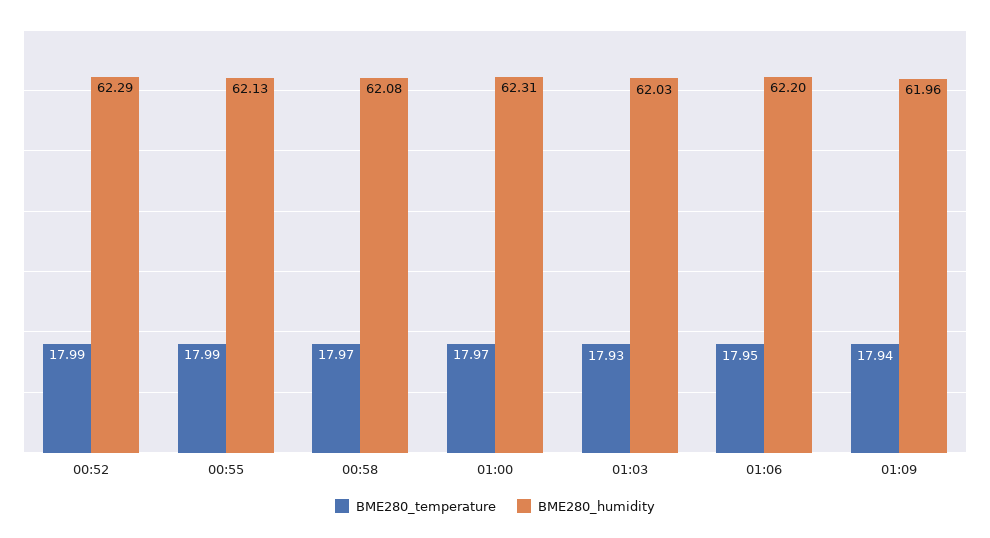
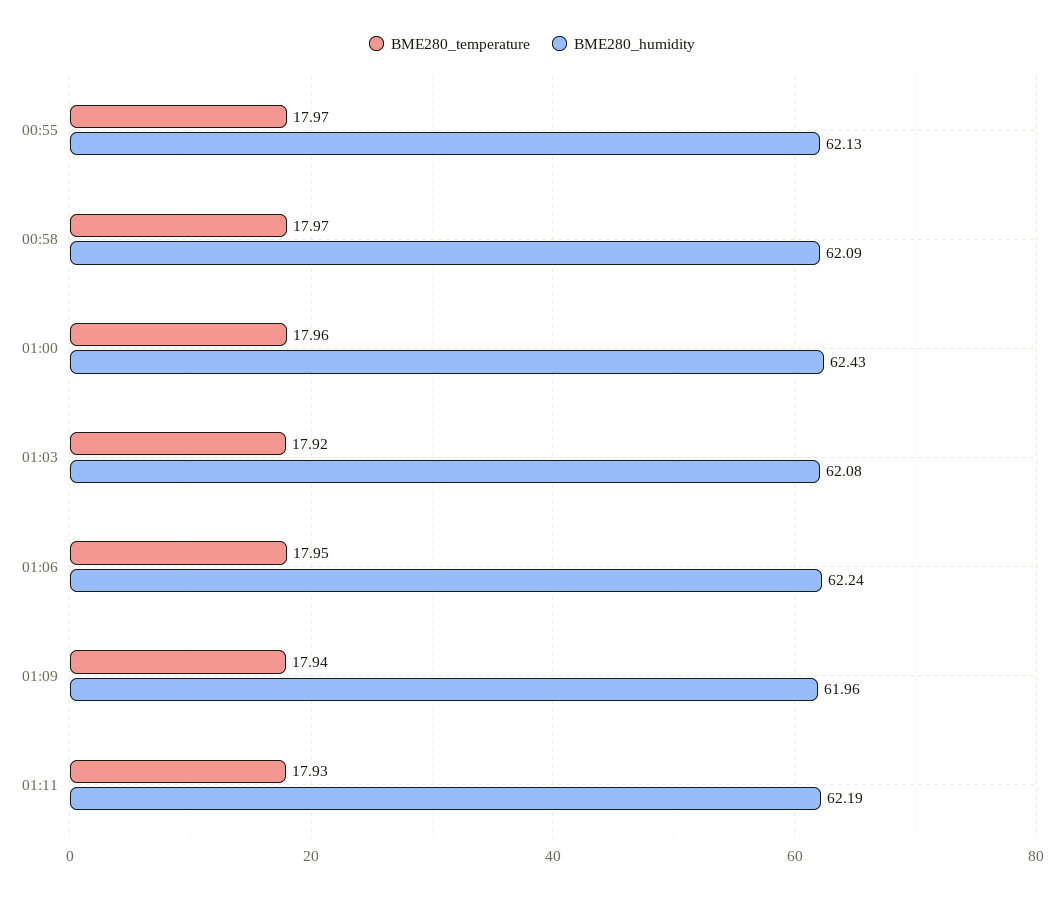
BME280_temperature, 00:52: 17.99 -> none
BME280_humidity, 00:52: 62.29 -> none
BME280_temperature, 00:55: 17.99 -> 17.97
BME280_humidity, 00:58: 62.08 -> 62.09
BME280_temperature, 01:00: 17.97 -> 17.96
BME280_humidity, 01:00: 62.31 -> 62.43
BME280_temperature, 01:03: 17.93 -> 17.92
BME280_humidity, 01:03: 62.03 -> 62.08
BME280_humidity, 01:06: 62.2 -> 62.24
BME280_temperature, 01:11: none -> 17.93
BME280_humidity, 01:11: none -> 62.19

